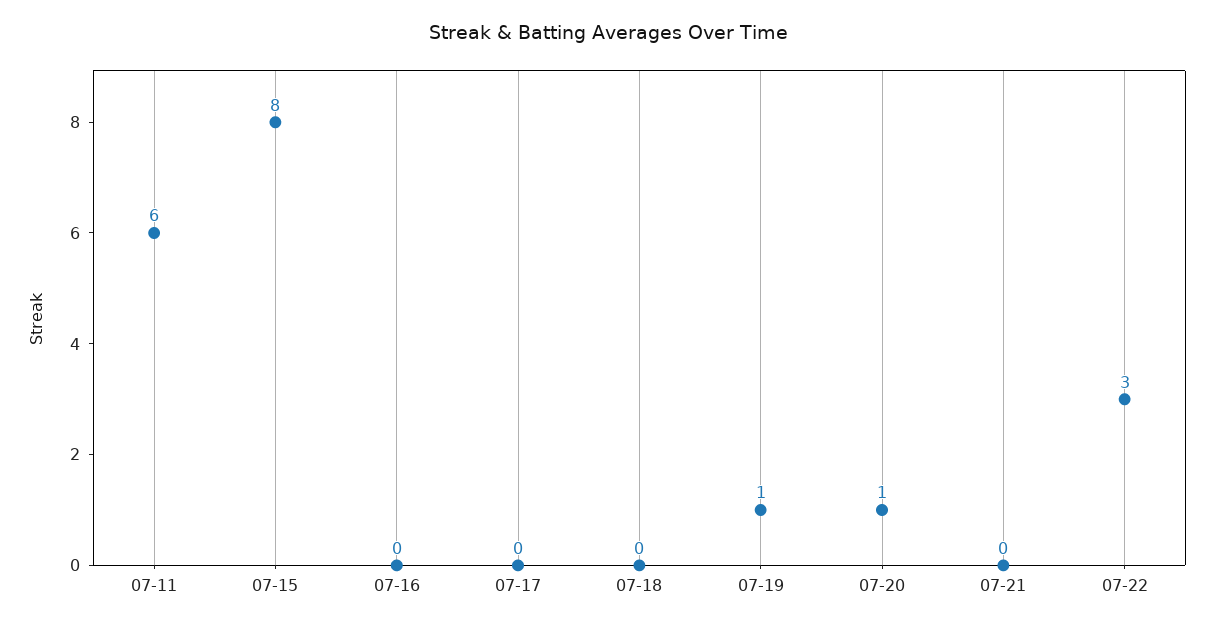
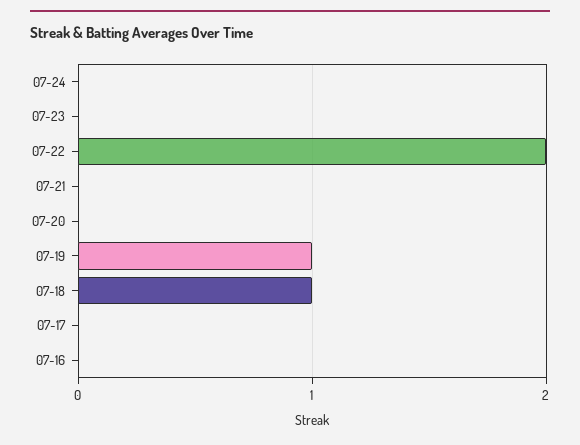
07-11: 6 -> none
07-15: 8 -> none
07-18: 0 -> 1
07-20: 1 -> 0
07-22: 3 -> 2
07-24: none -> 0
07-23: none -> 0

